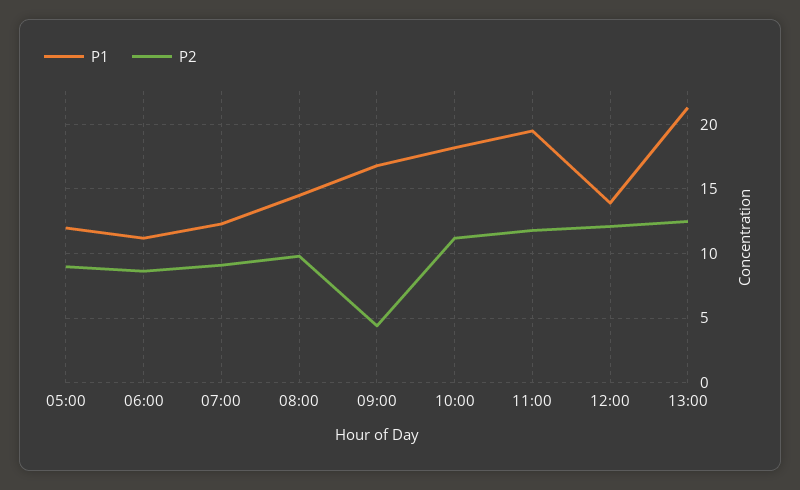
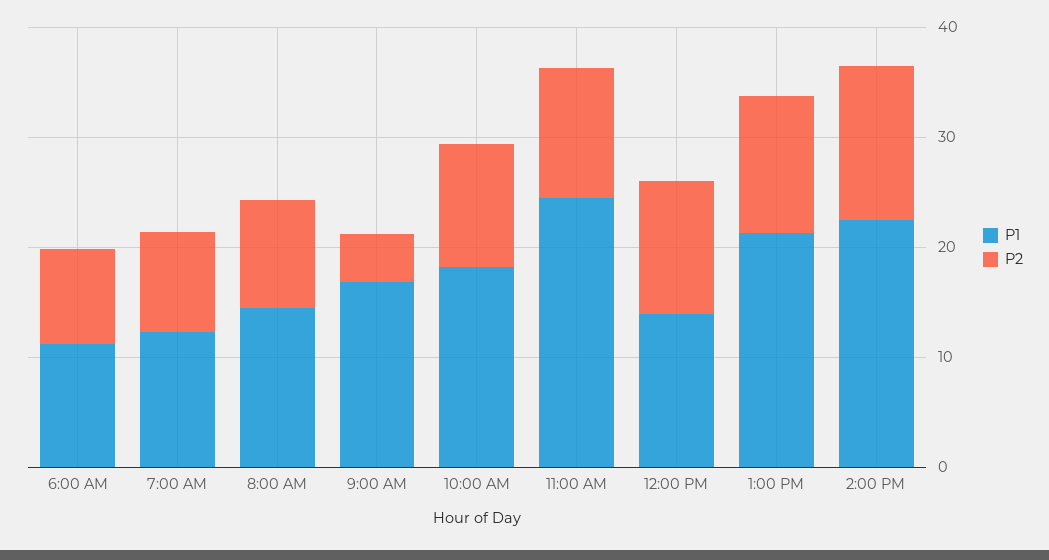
P1, 05:00: 12 -> none
P2, 05:00: 9 -> none
P1, 11:00: 19.5 -> 24
P1, 2:00 PM: none -> 22
P2, 2:00 PM: none -> 14

